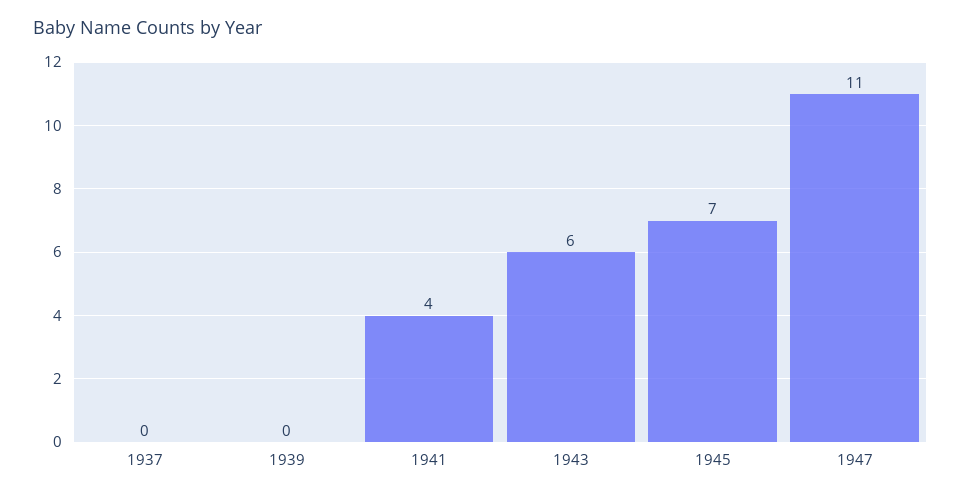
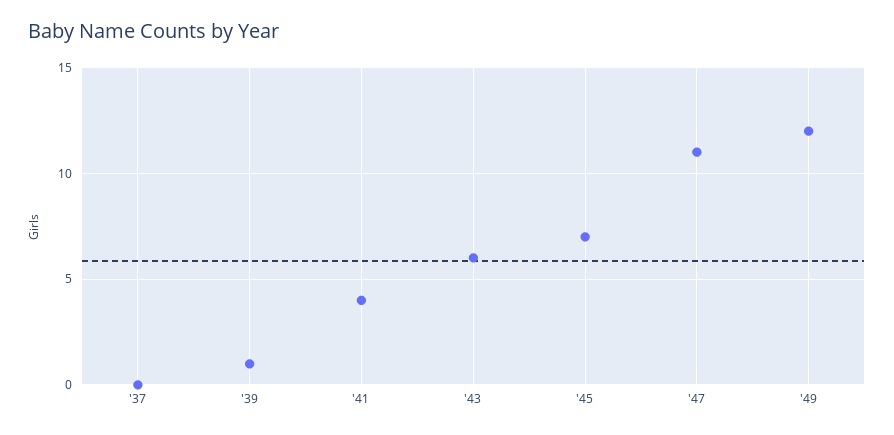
1939: 0 -> 1
'49: none -> 12

